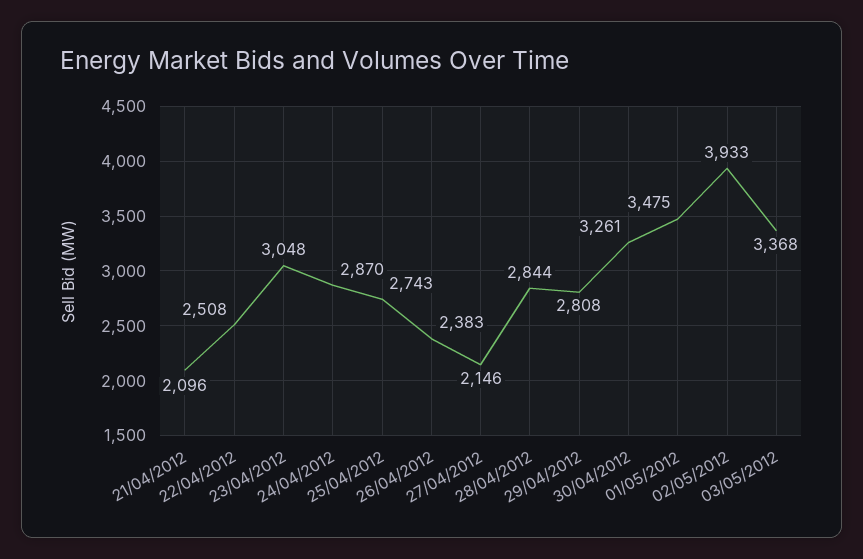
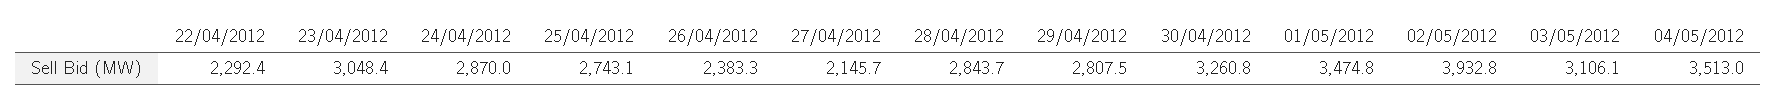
21/04/2012: 2096 -> none
22/04/2012: 2508 -> 2292.4
03/05/2012: 3368 -> 3106.1
04/05/2012: none -> 3513

